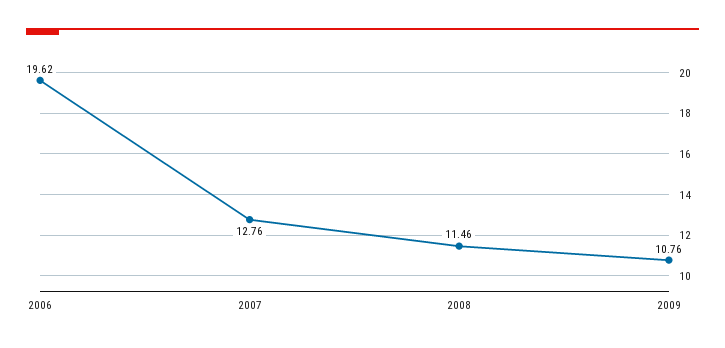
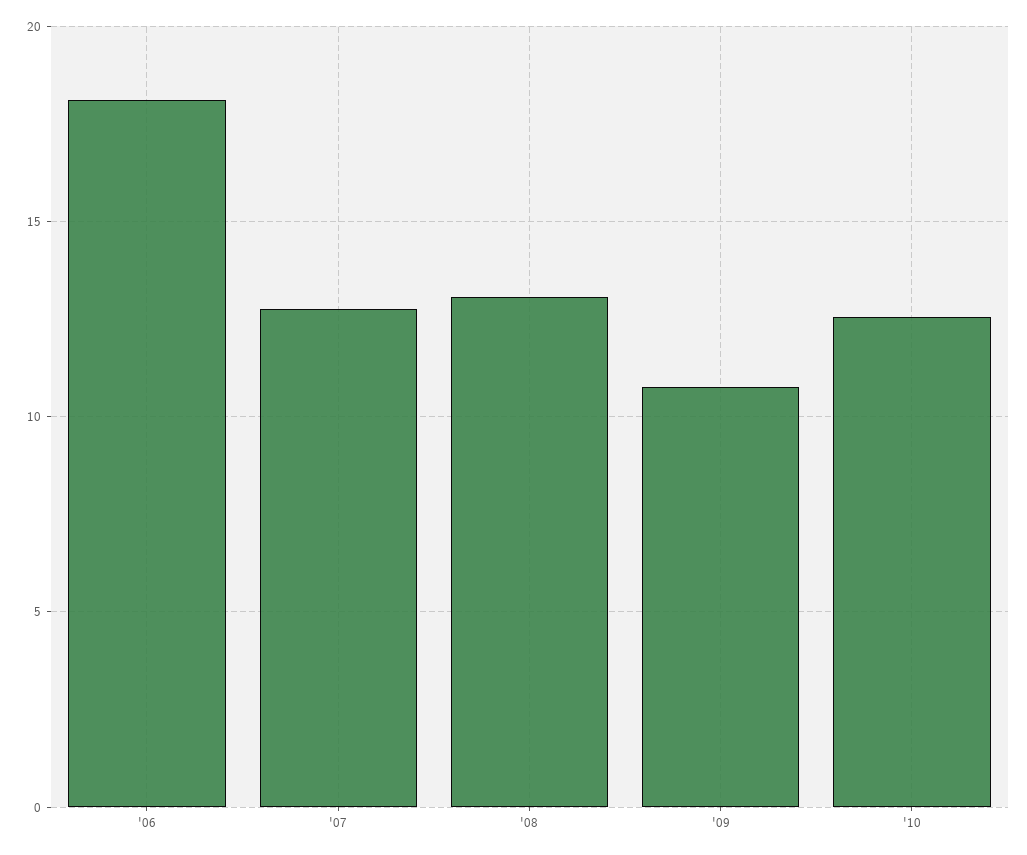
2006: 19.62 -> 18
2008: 11.46 -> 13
'10: none -> 12.5

